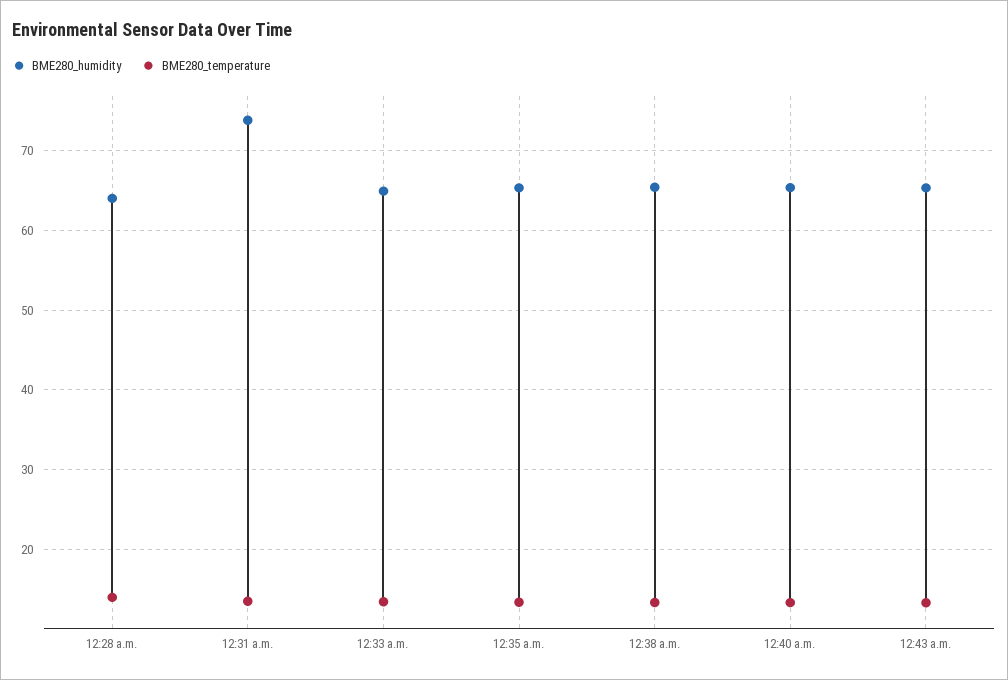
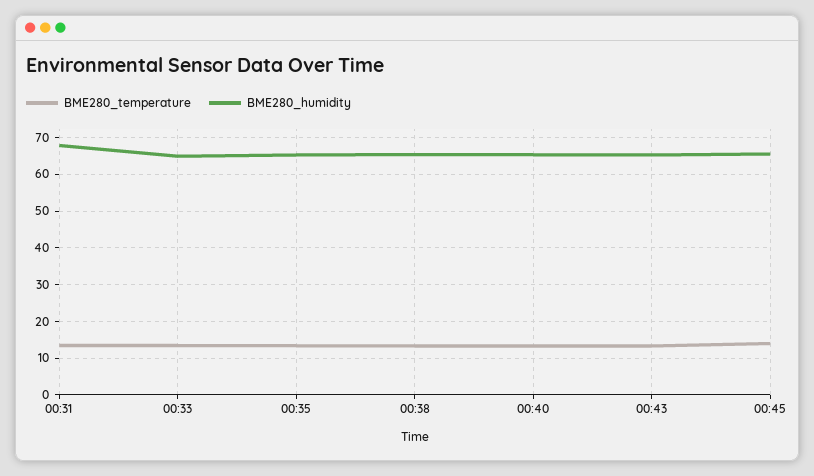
BME280_humidity, 12:28 a.m.: 64 -> none
BME280_temperature, 12:28 a.m.: 14 -> none
BME280_humidity, 12:31 a.m.: 74 -> 68
BME280_temperature, 00:45: none -> 14
BME280_humidity, 00:45: none -> 66

